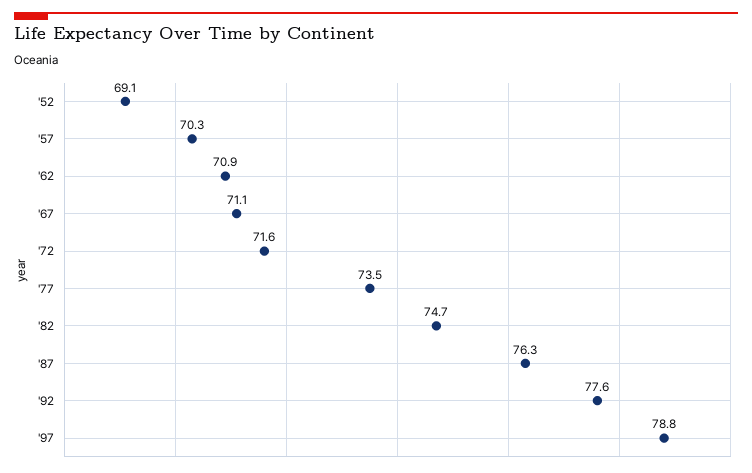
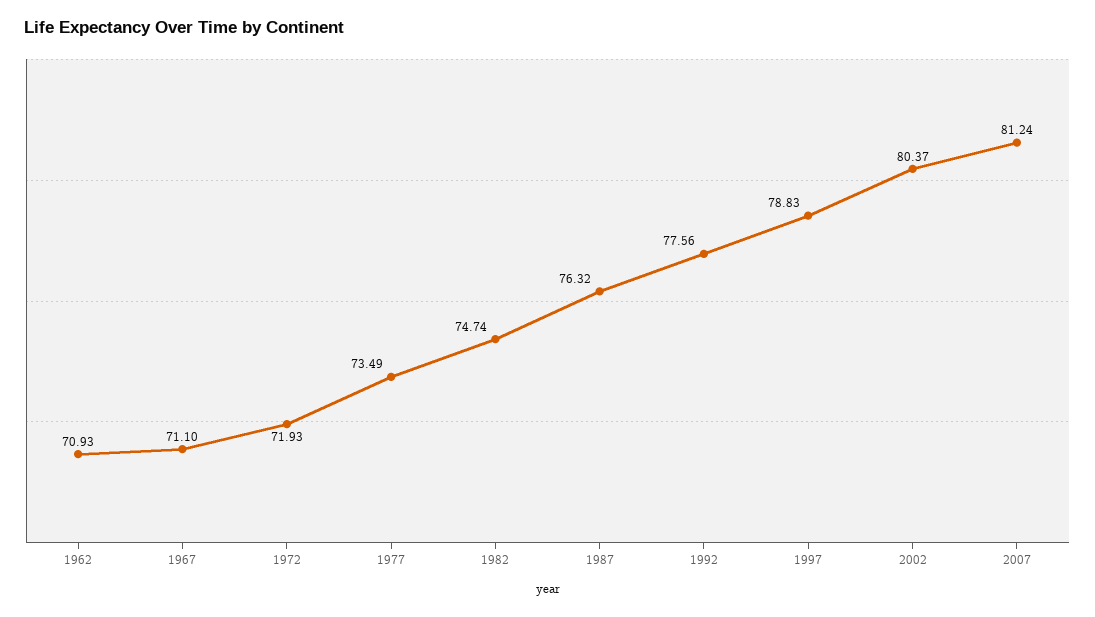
'52: 69.1 -> none
'57: 70.3 -> none
'72: 71.6 -> 71.93
2002: none -> 80.37
2007: none -> 81.24

